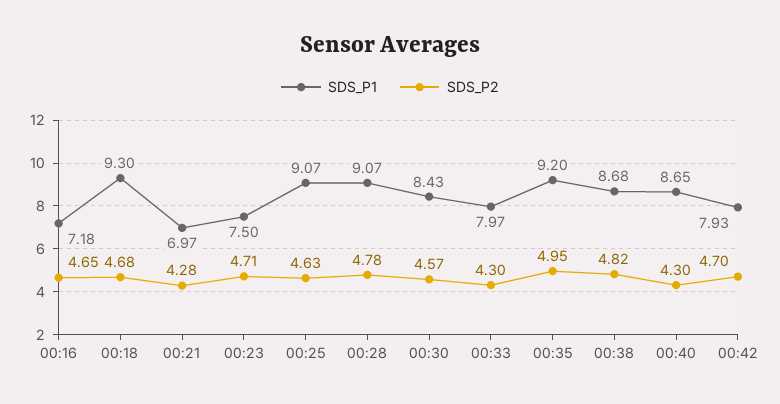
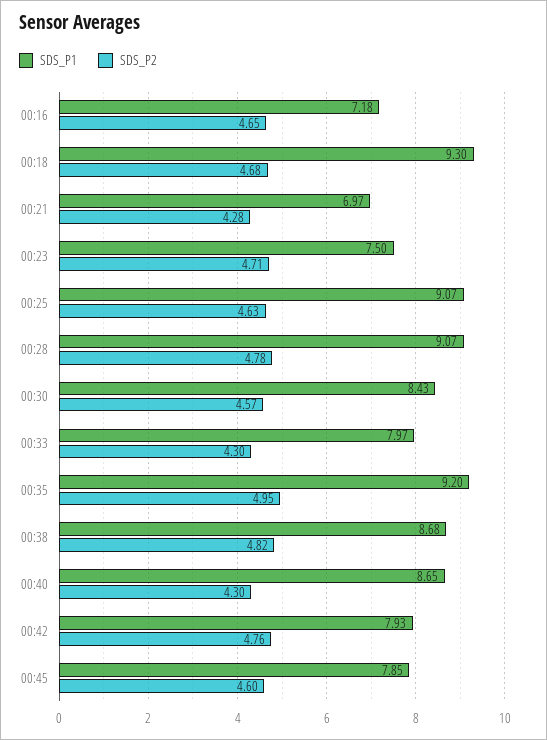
SDS_P2, 00:42: 4.7 -> 4.76
SDS_P1, 00:45: none -> 7.85
SDS_P2, 00:45: none -> 4.6

